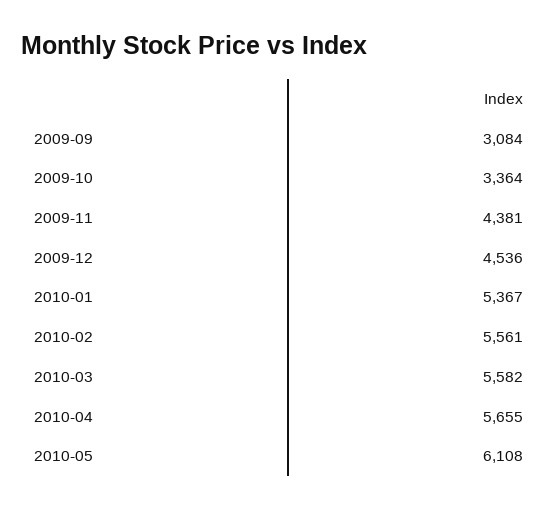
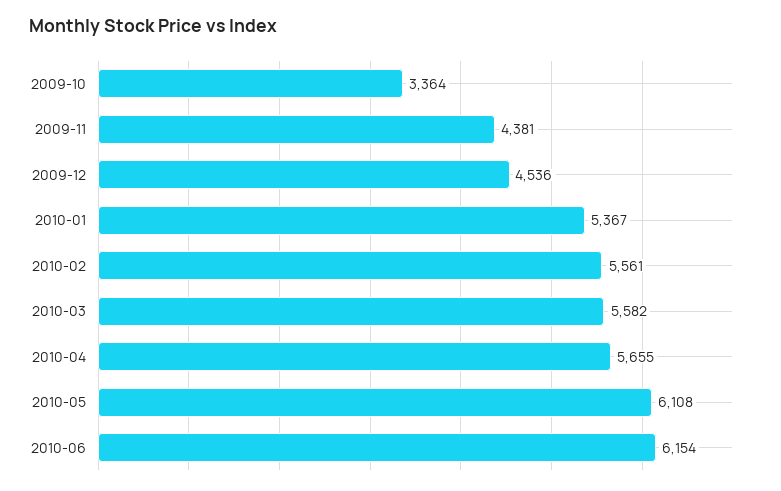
2009-09: 3084 -> none
2010-06: none -> 6154

